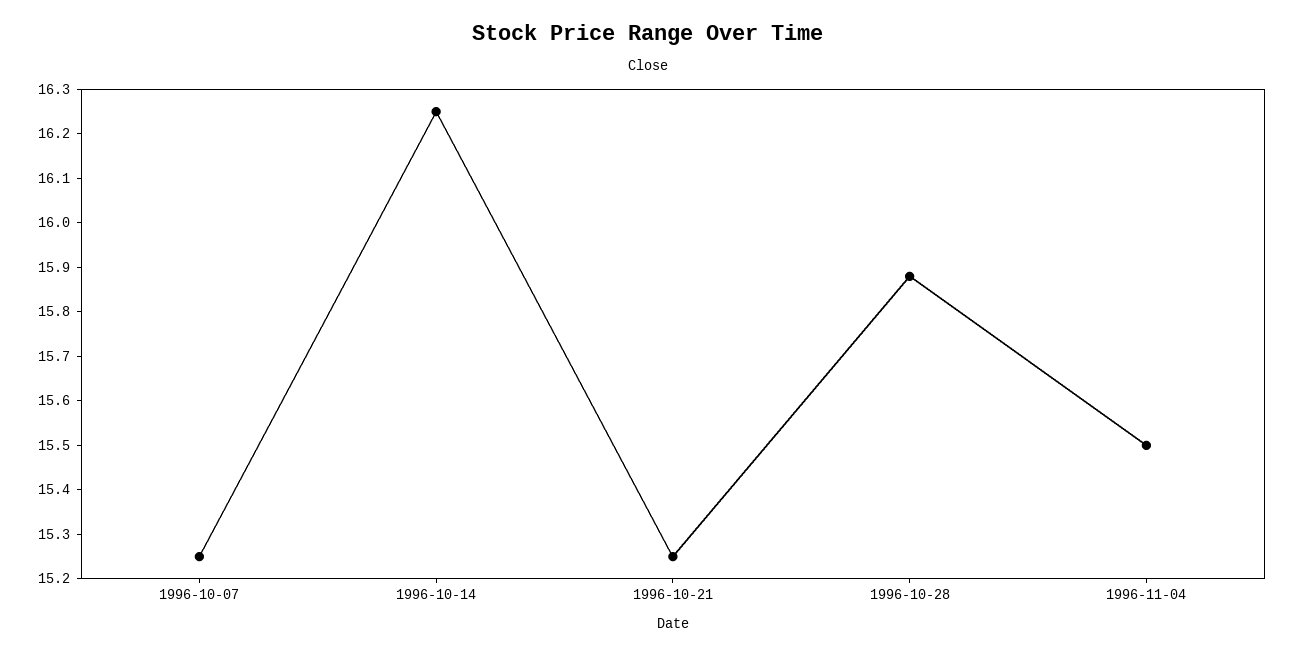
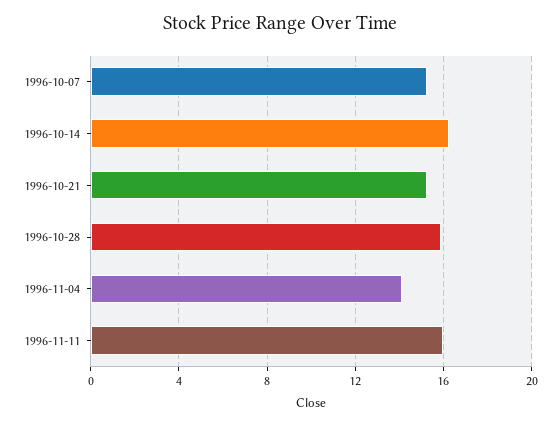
1996-11-04: 15.5 -> 14
1996-11-11: none -> 16

